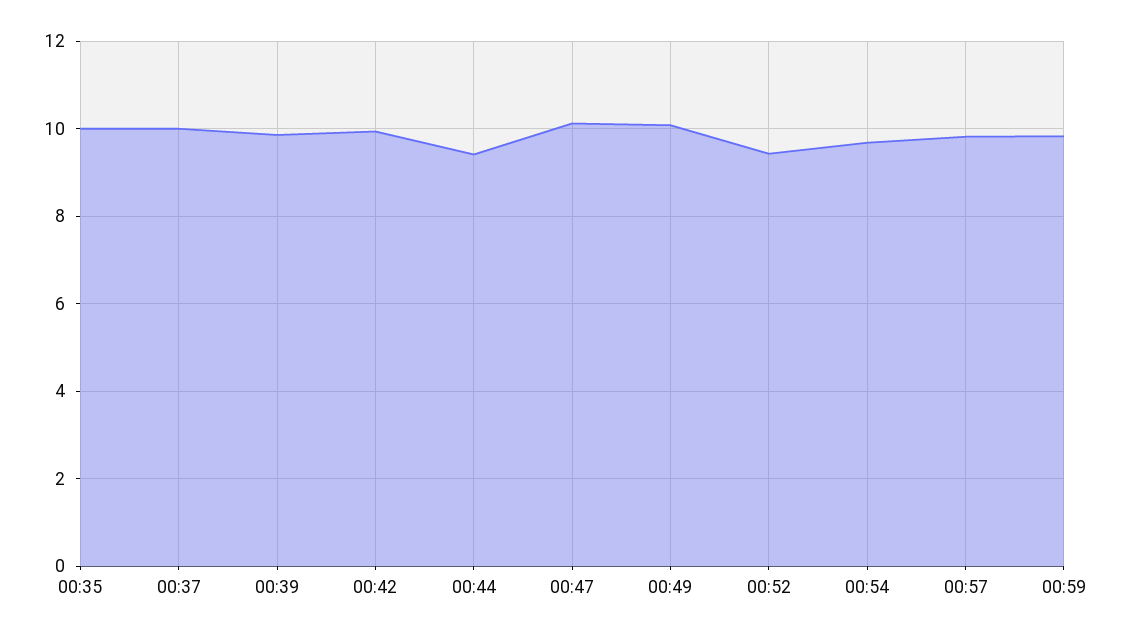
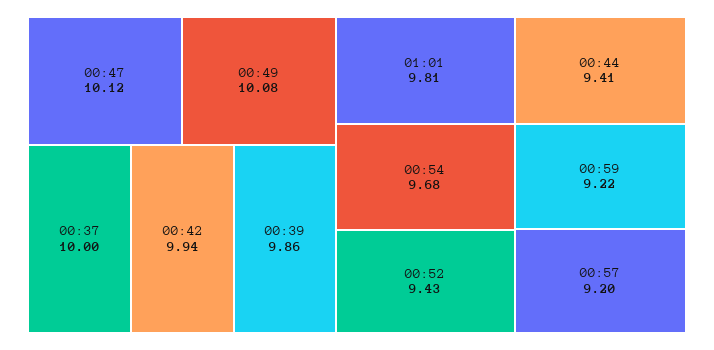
00:35: 10 -> none
00:57: 9.8 -> 9.2
00:59: 9.8 -> 9.22
01:01: none -> 9.81

